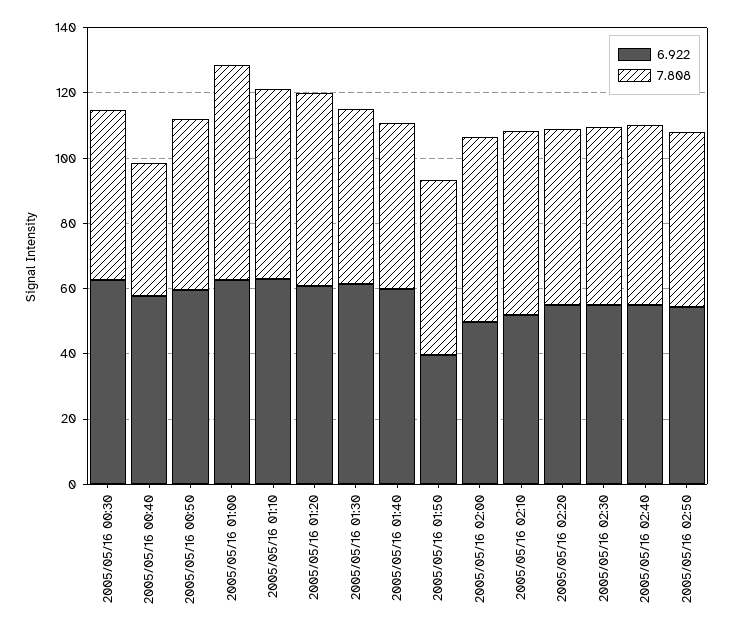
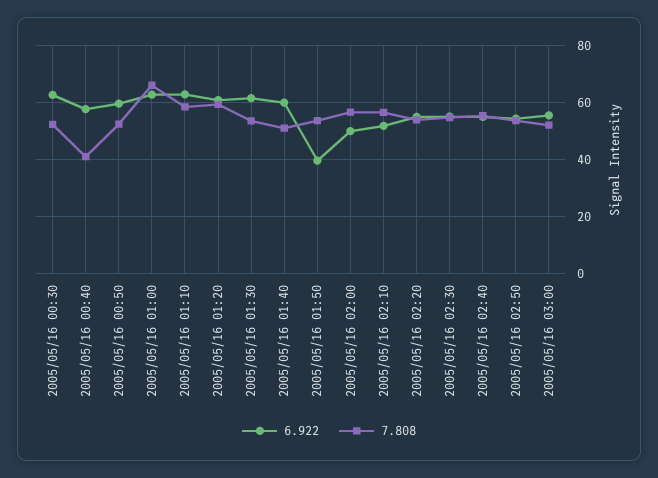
6.922, 2005/05/16 03:00: none -> 55
7.808, 2005/05/16 03:00: none -> 52.5

